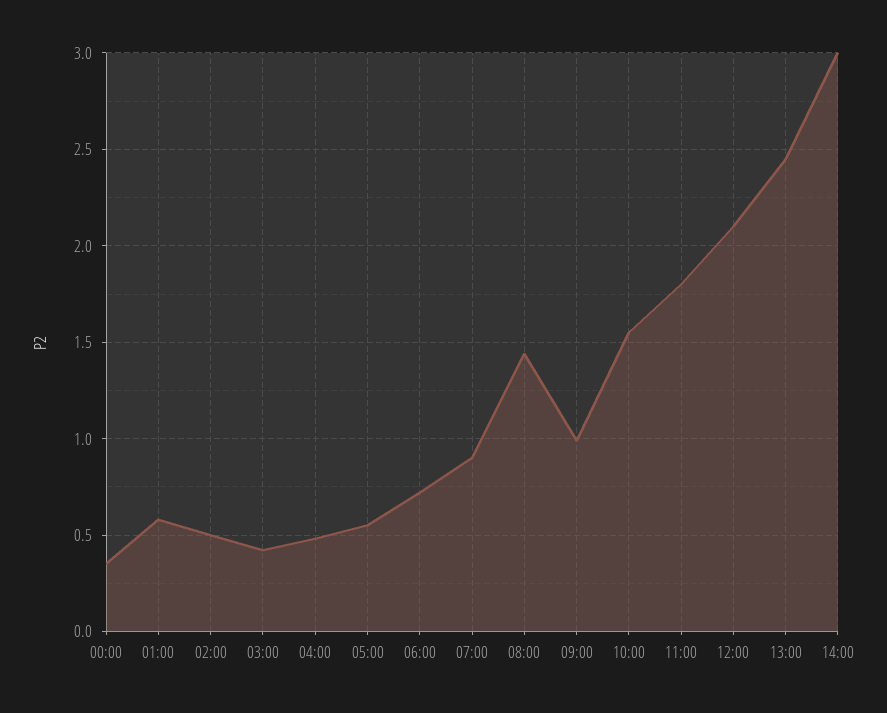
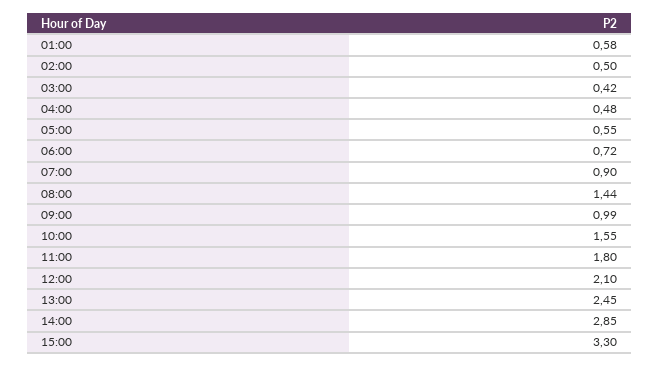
00:00: 0.35 -> none
14:00: 3 -> 2.85
15:00: none -> 3.3

